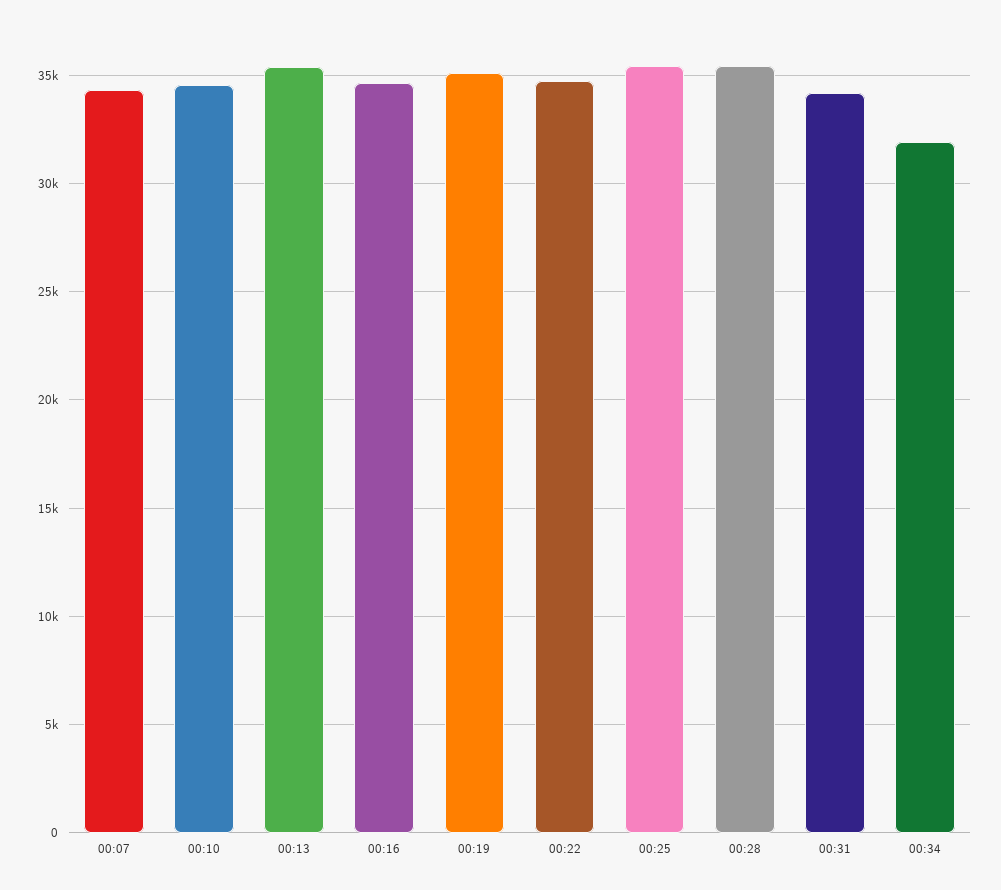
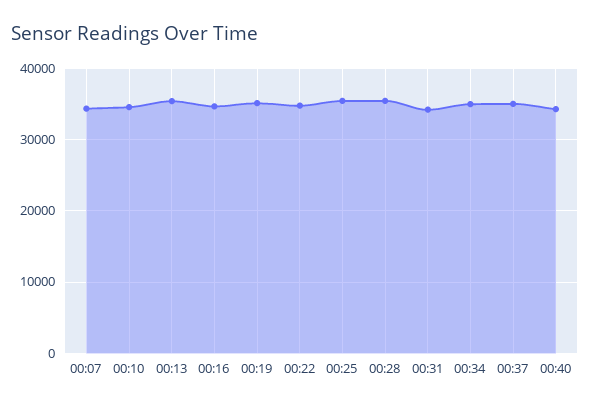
00:34: 32000 -> 35000
00:37: none -> 35000
00:40: none -> 34000

